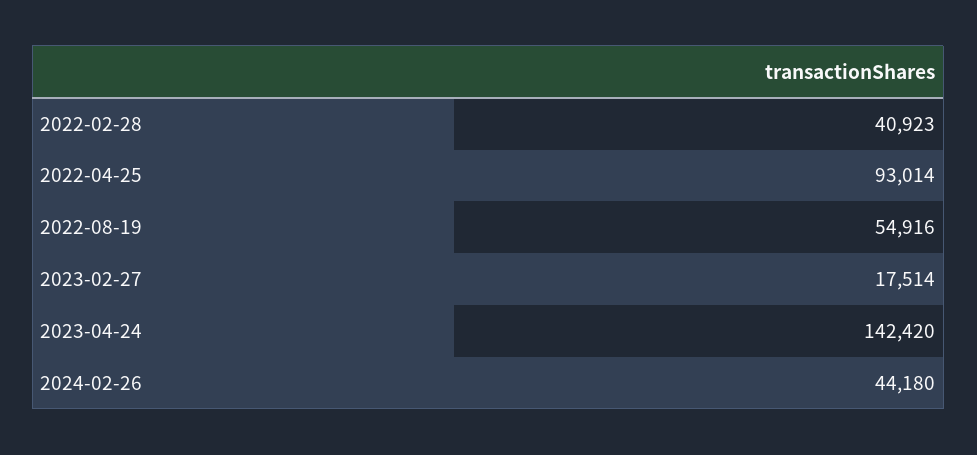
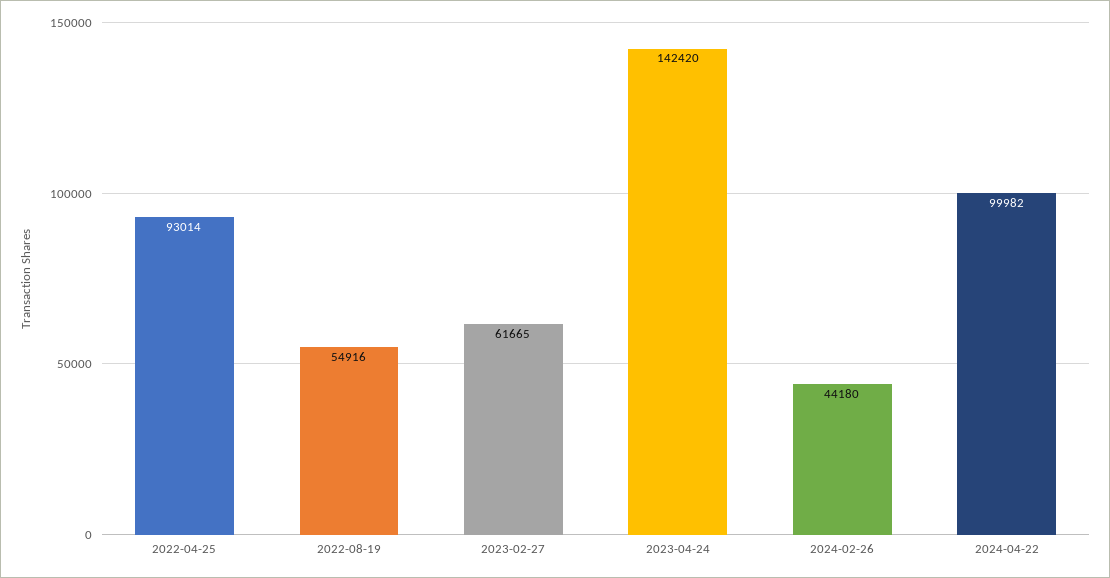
2022-02-28: 40923 -> none
2023-02-27: 17514 -> 61665
2024-04-22: none -> 99982

